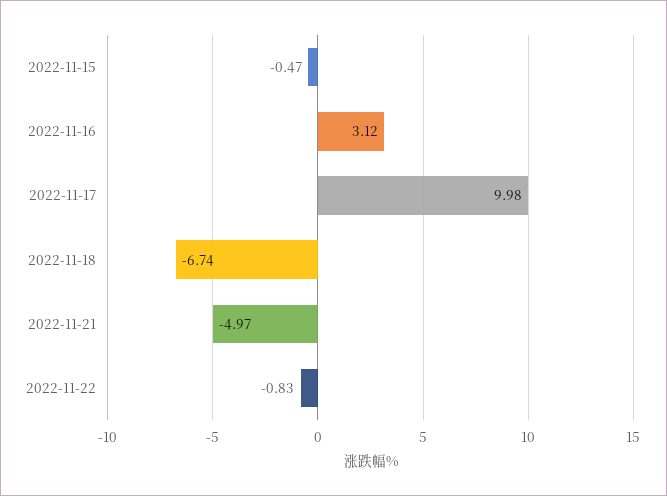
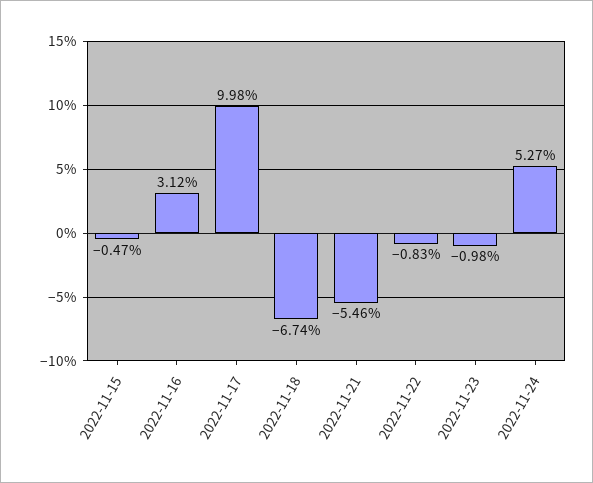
2022-11-21: -4.97 -> -5.46
2022-11-23: none -> -0.98
2022-11-24: none -> 5.27

